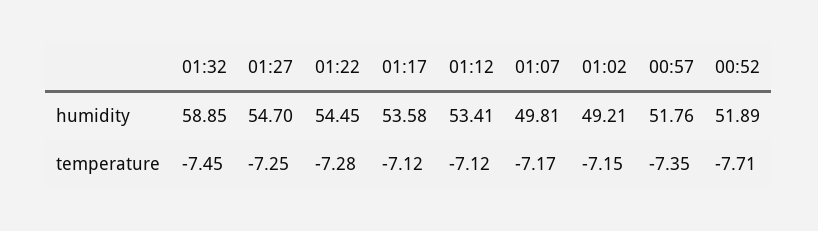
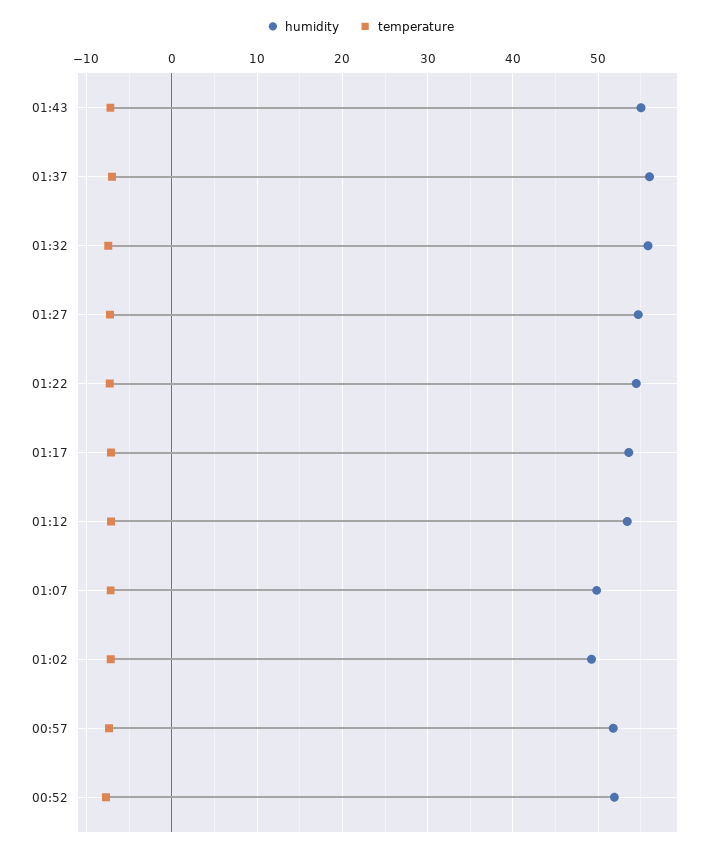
humidity, 01:32: 58.85 -> 56
humidity, 01:43: none -> 55
temperature, 01:43: none -> -7
humidity, 01:37: none -> 56
temperature, 01:37: none -> -7

